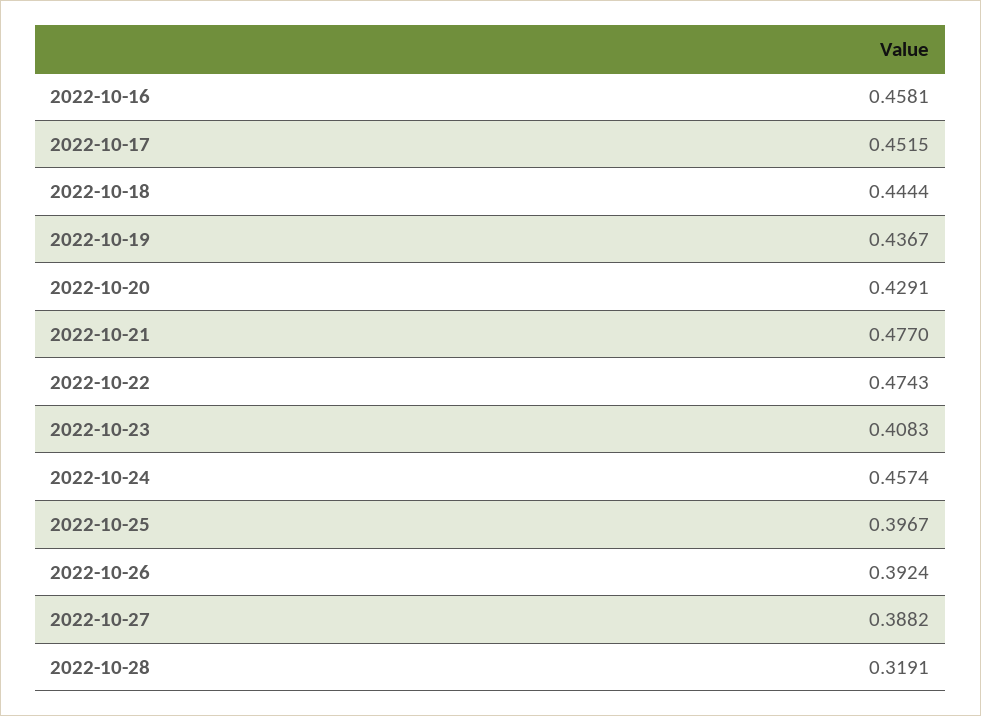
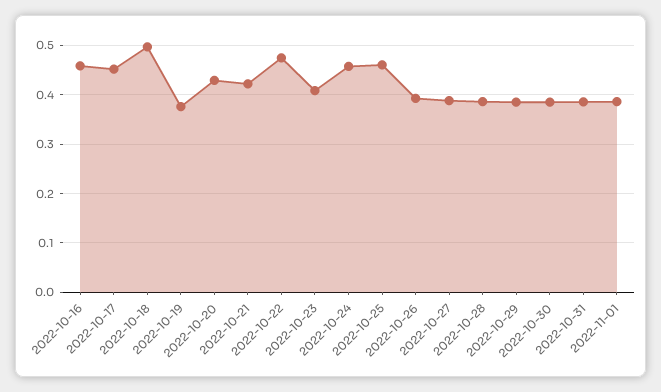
2022-10-18: 0.4444 -> 0.5
2022-10-19: 0.4367 -> 0.38
2022-10-21: 0.477 -> 0.42
2022-10-25: 0.3967 -> 0.46
2022-10-28: 0.3191 -> 0.38
2022-10-29: none -> 0.38
2022-10-30: none -> 0.38
2022-10-31: none -> 0.38
2022-11-01: none -> 0.38

